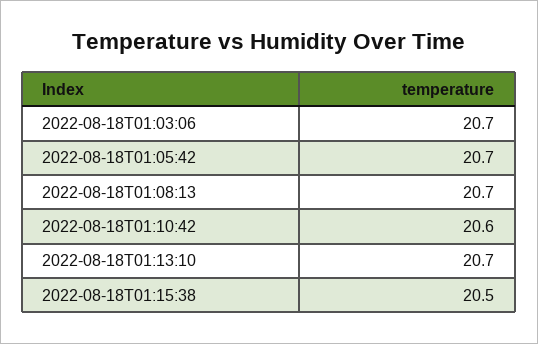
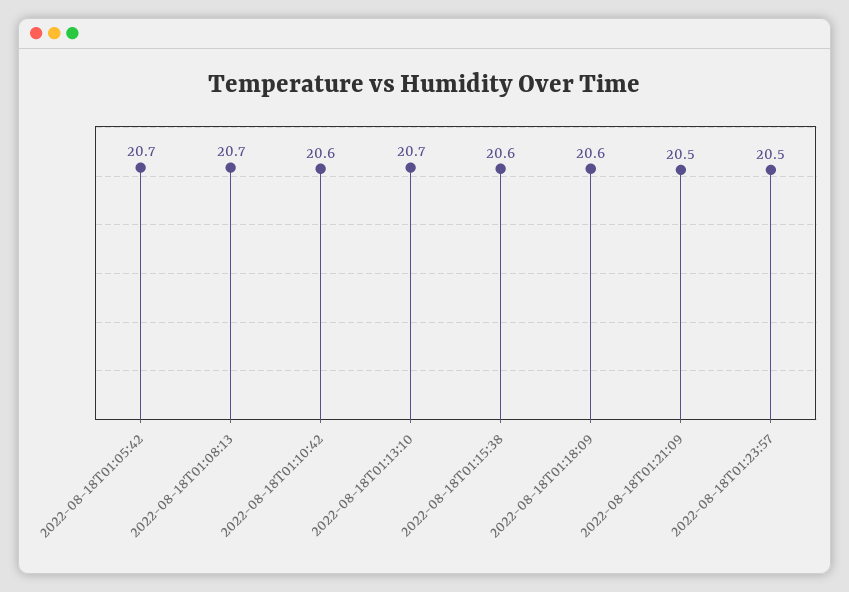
2022-08-18T01:03:06: 20.7 -> none
2022-08-18T01:15:38: 20.5 -> 20.6
2022-08-18T01:18:09: none -> 20.6
2022-08-18T01:21:09: none -> 20.5
2022-08-18T01:23:57: none -> 20.5

